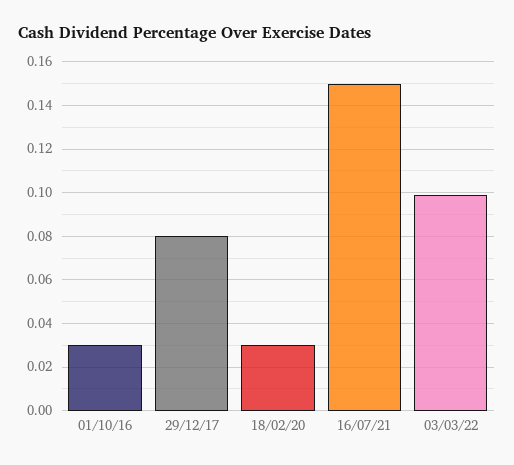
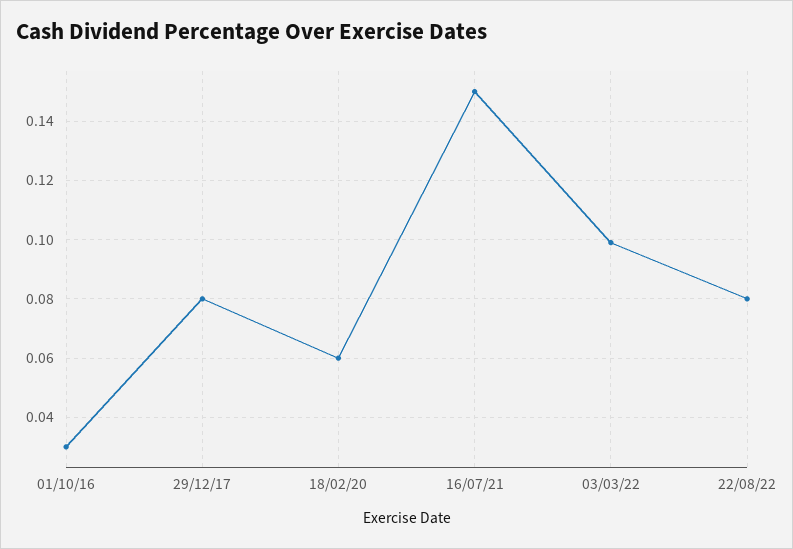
18/02/20: 0.03 -> 0.06
22/08/22: none -> 0.08

